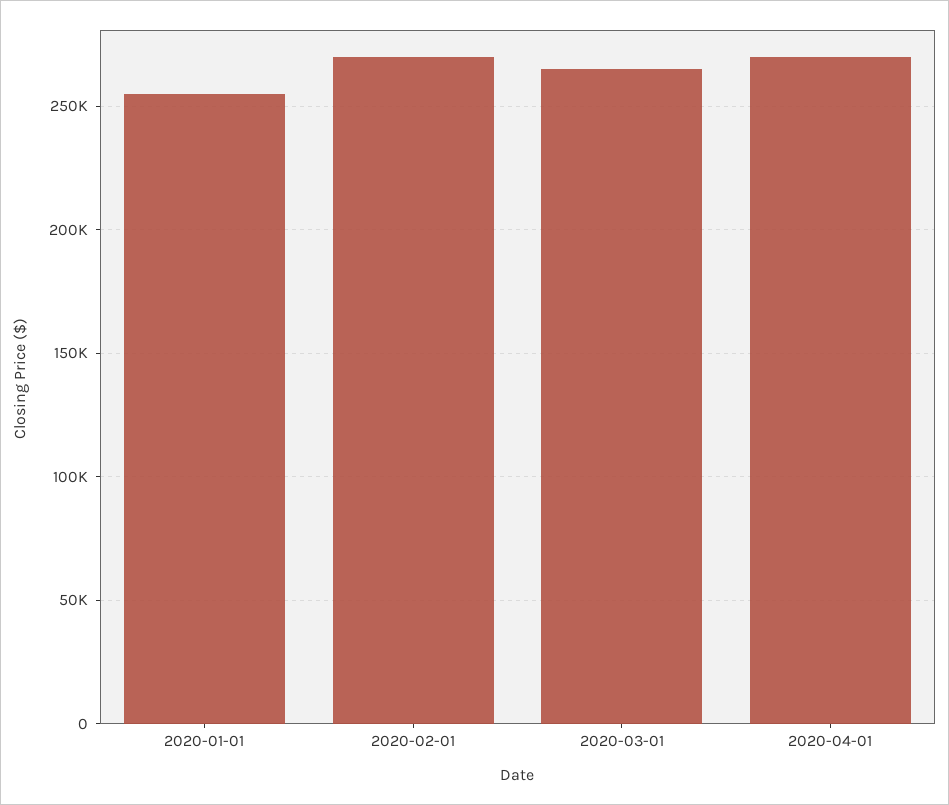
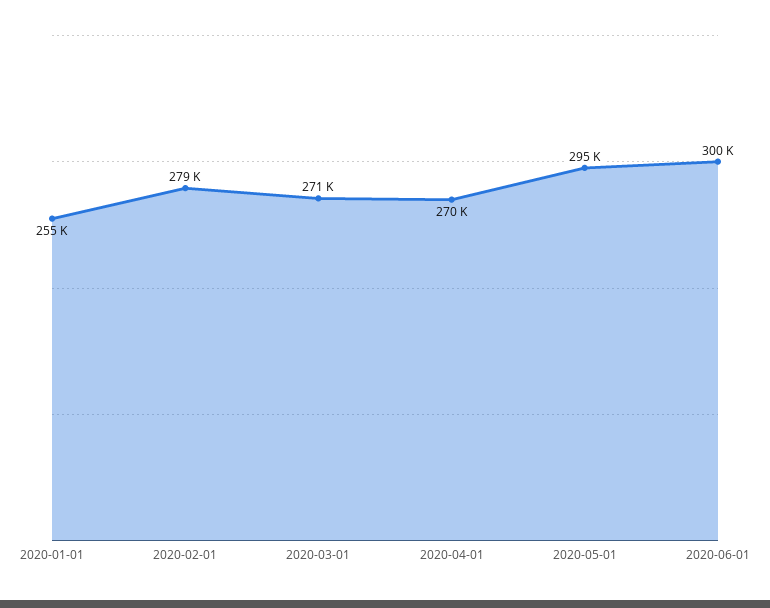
2020-02-01: 270000 -> 279000
2020-03-01: 265000 -> 271000
2020-05-01: none -> 295000
2020-06-01: none -> 300000

